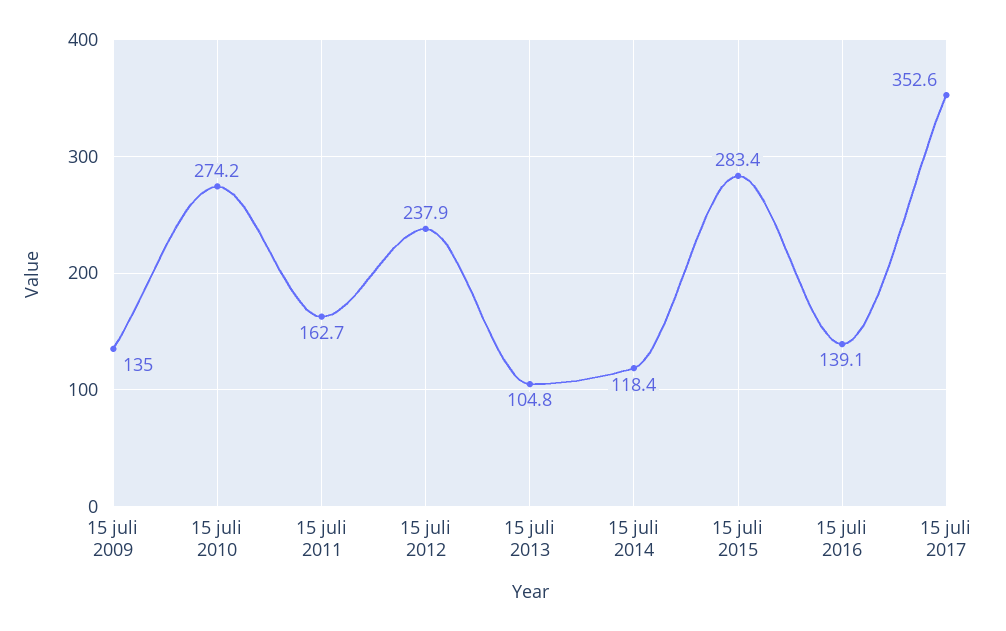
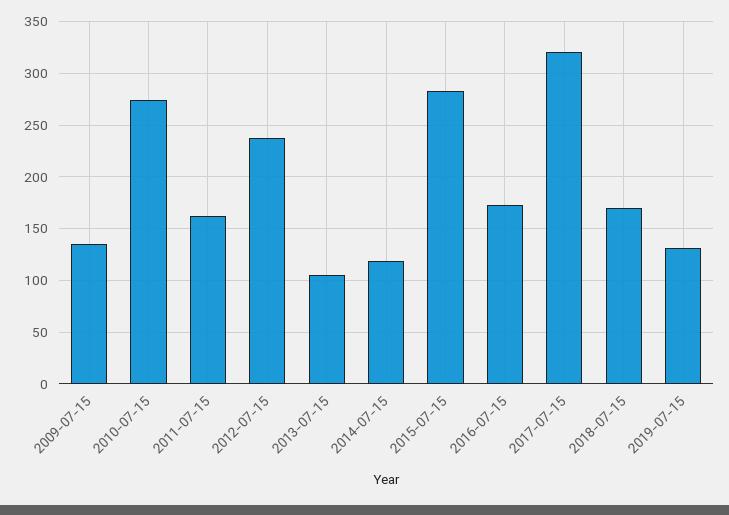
15 juli 2016: 139.1 -> 170
15 juli 2017: 352.6 -> 320
2018-07-15: none -> 170
2019-07-15: none -> 130

